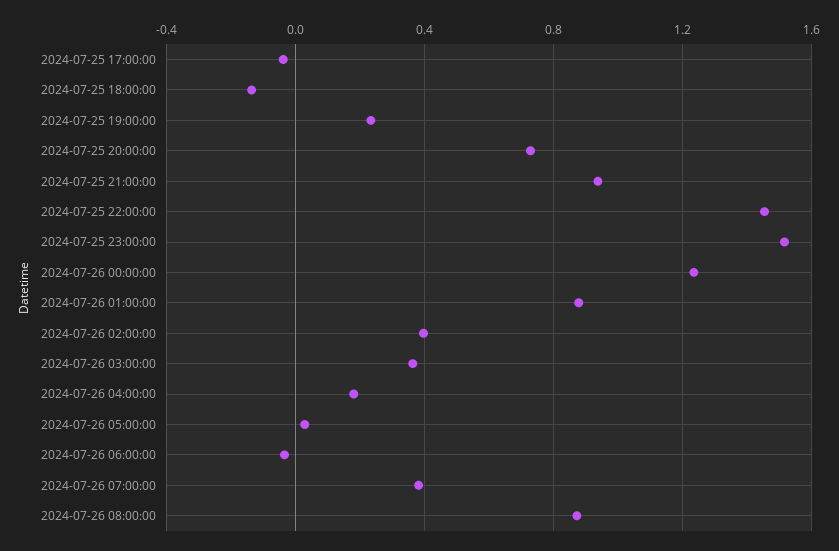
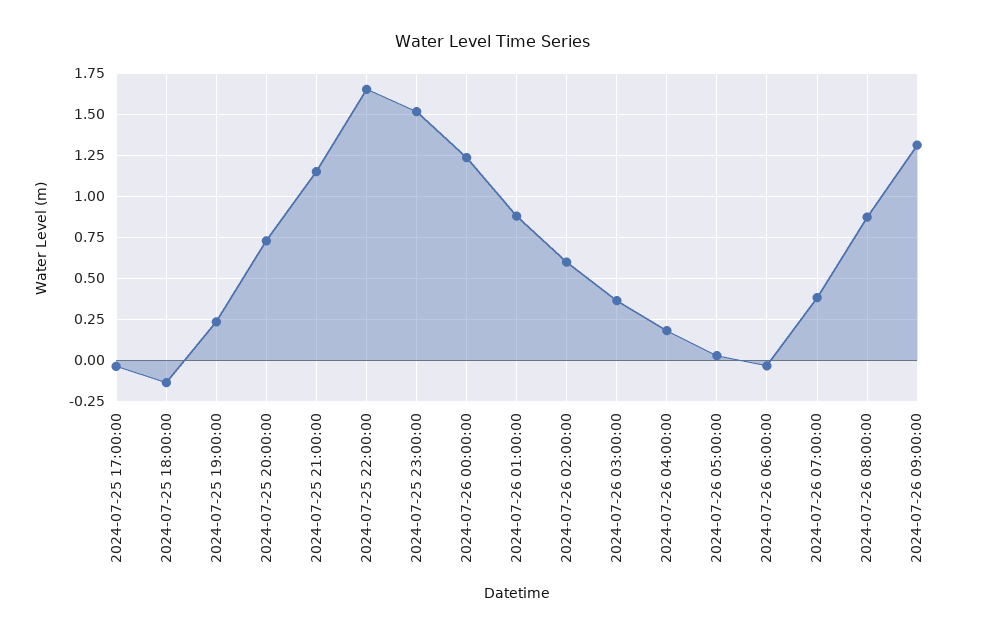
2024-07-25 21:00:00: 0.95 -> 1.15
2024-07-25 22:00:00: 1.45 -> 1.65
2024-07-26 02:00:00: 0.4 -> 0.6
2024-07-26 09:00:00: none -> 1.3

